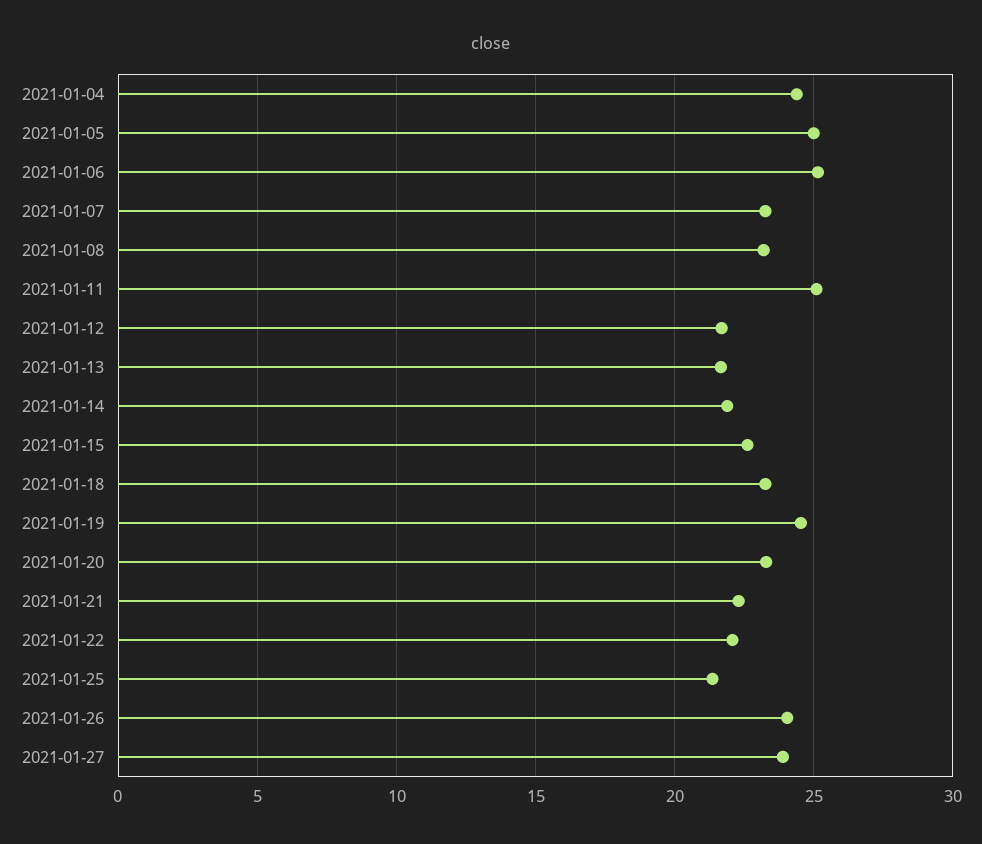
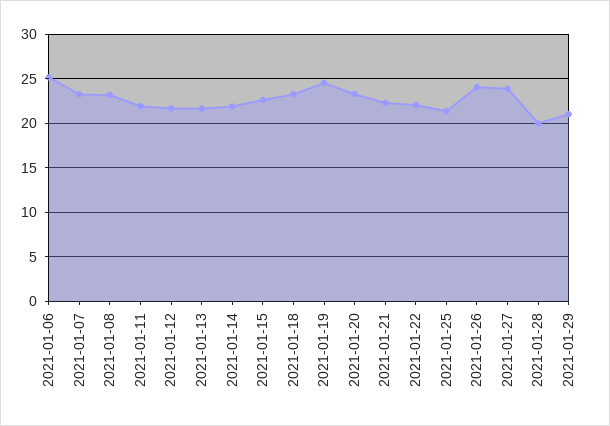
2021-01-04: 24.5 -> none
2021-01-05: 25 -> none
2021-01-11: 25 -> 22
2021-01-28: none -> 20
2021-01-29: none -> 21

